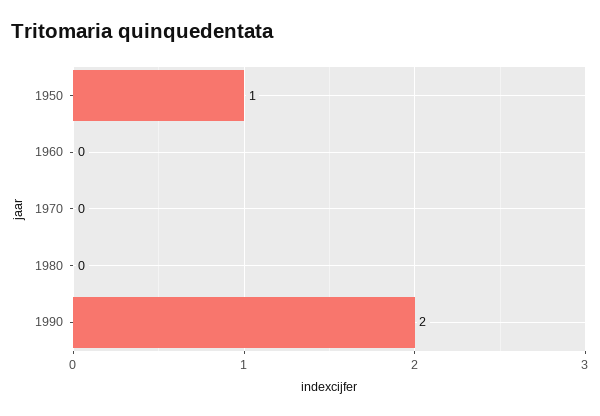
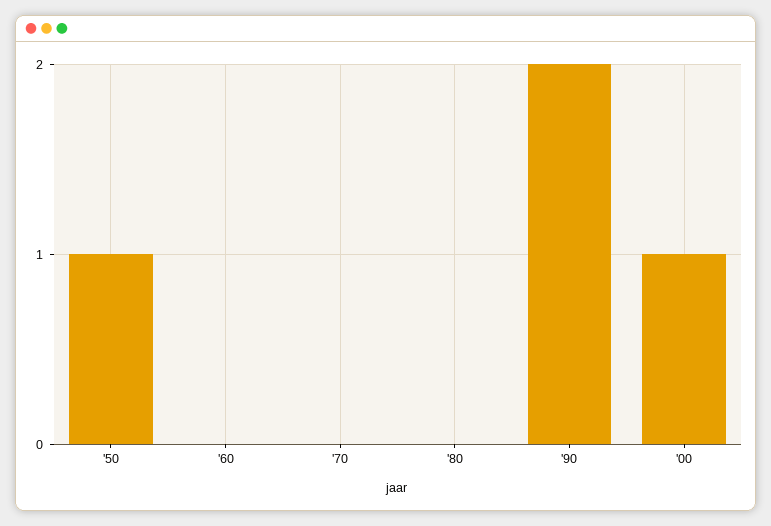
'00: none -> 1

